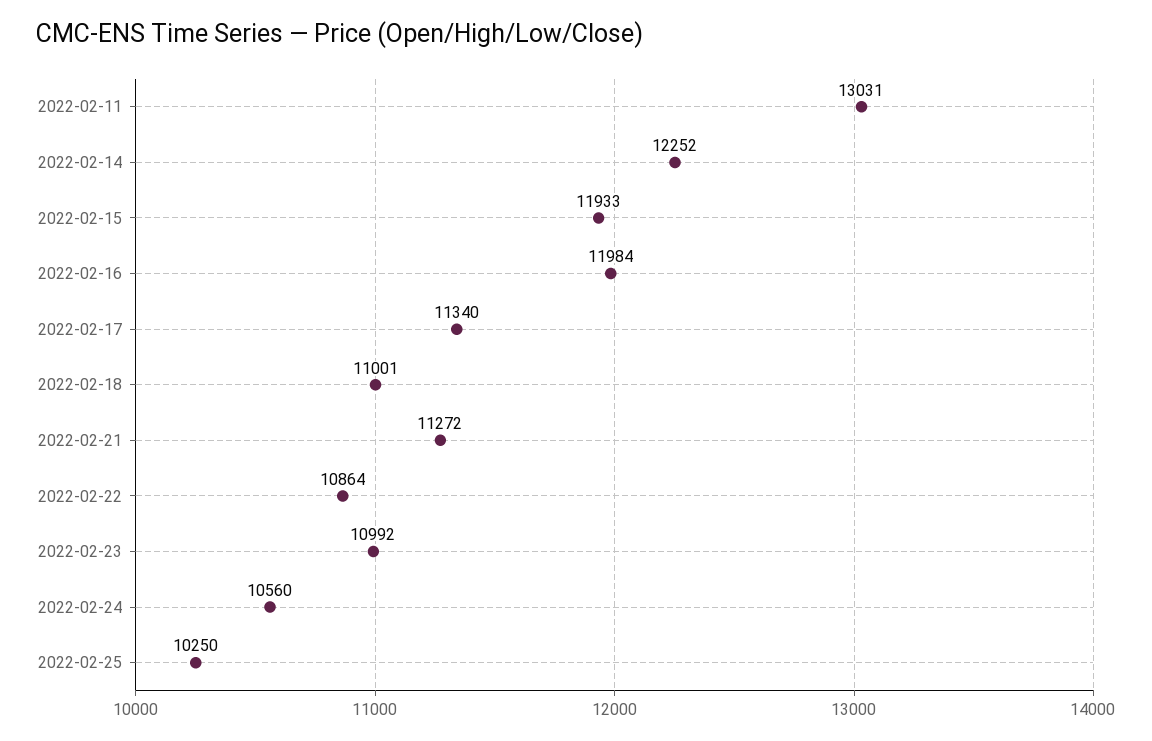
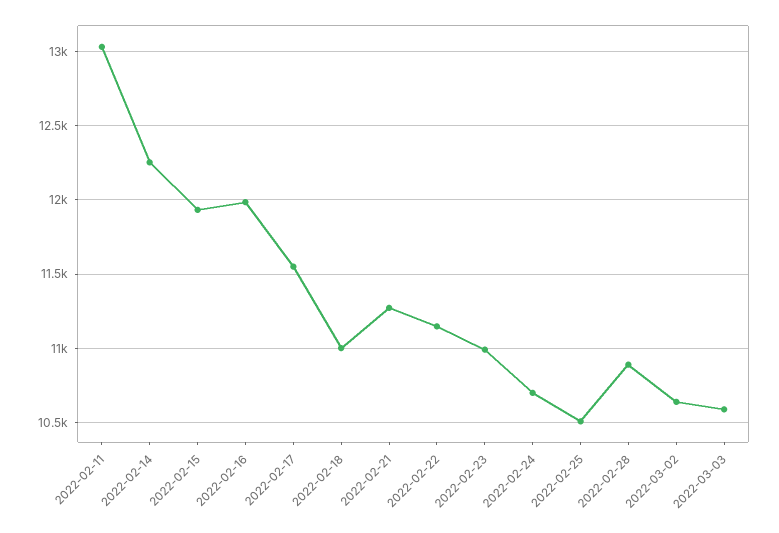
2022-02-17: 11340 -> 11550
2022-02-22: 10864 -> 11150
2022-02-24: 10560 -> 10700
2022-02-25: 10250 -> 10500
2022-02-28: none -> 10900
2022-03-02: none -> 10650
2022-03-03: none -> 10600

